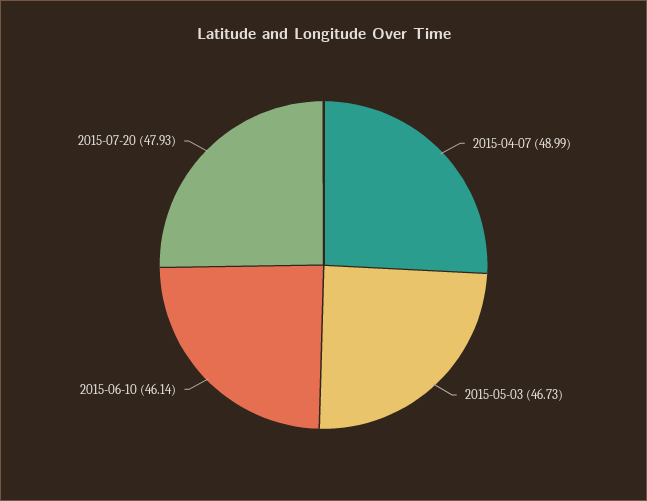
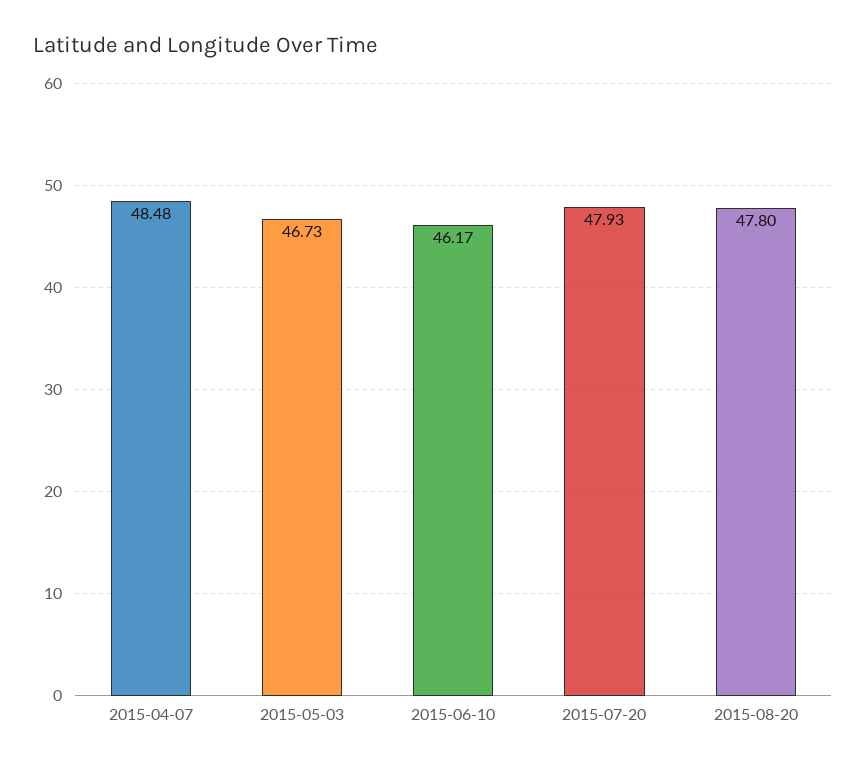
2015-04-07: 48.99 -> 48.48
2015-06-10: 46.14 -> 46.17
2015-08-20: none -> 47.8

